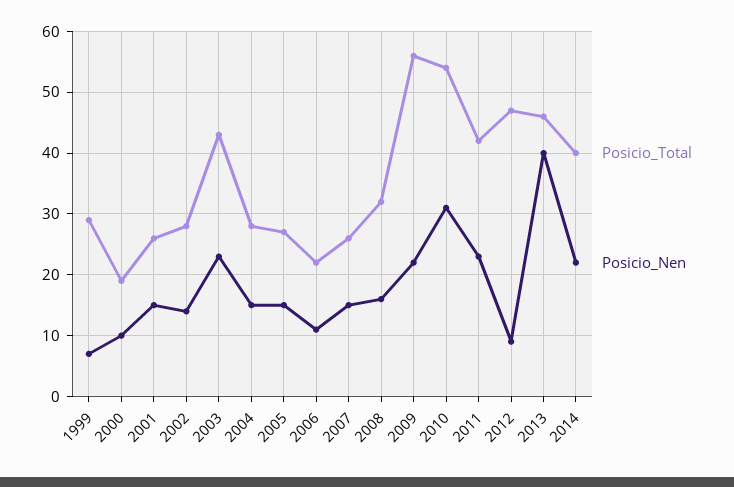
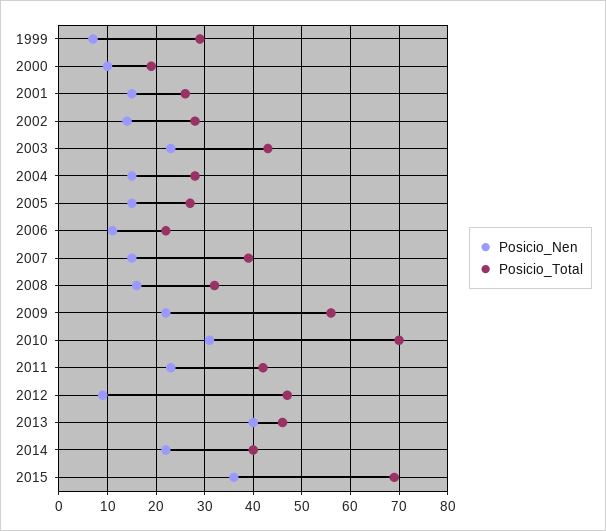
Posicio_Total, 2007: 26 -> 40
Posicio_Total, 2010: 54 -> 70
Posicio_Nen, 2015: none -> 35
Posicio_Total, 2015: none -> 70

